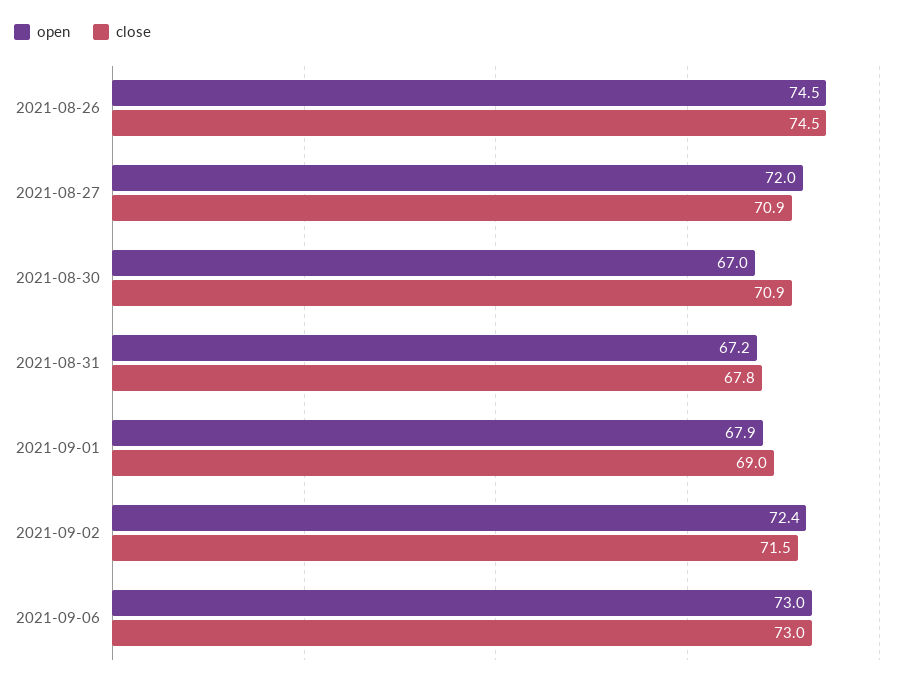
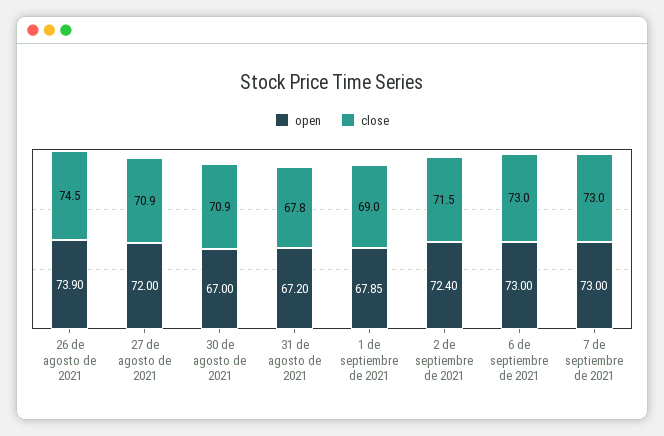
open, 2021-08-26: 74.5 -> 73.9
open, 7 de septiembre de 2021: none -> 73
close, 7 de septiembre de 2021: none -> 73

